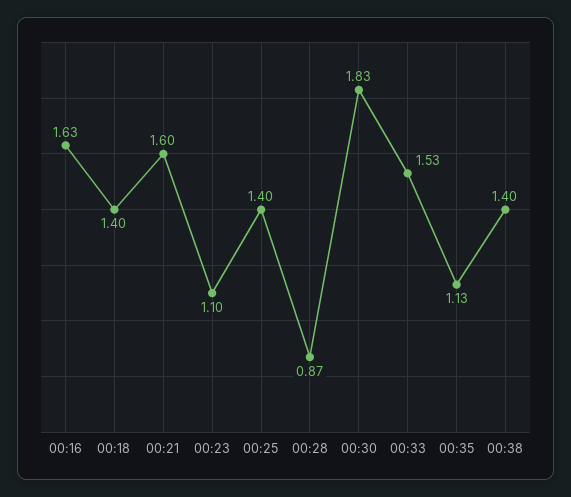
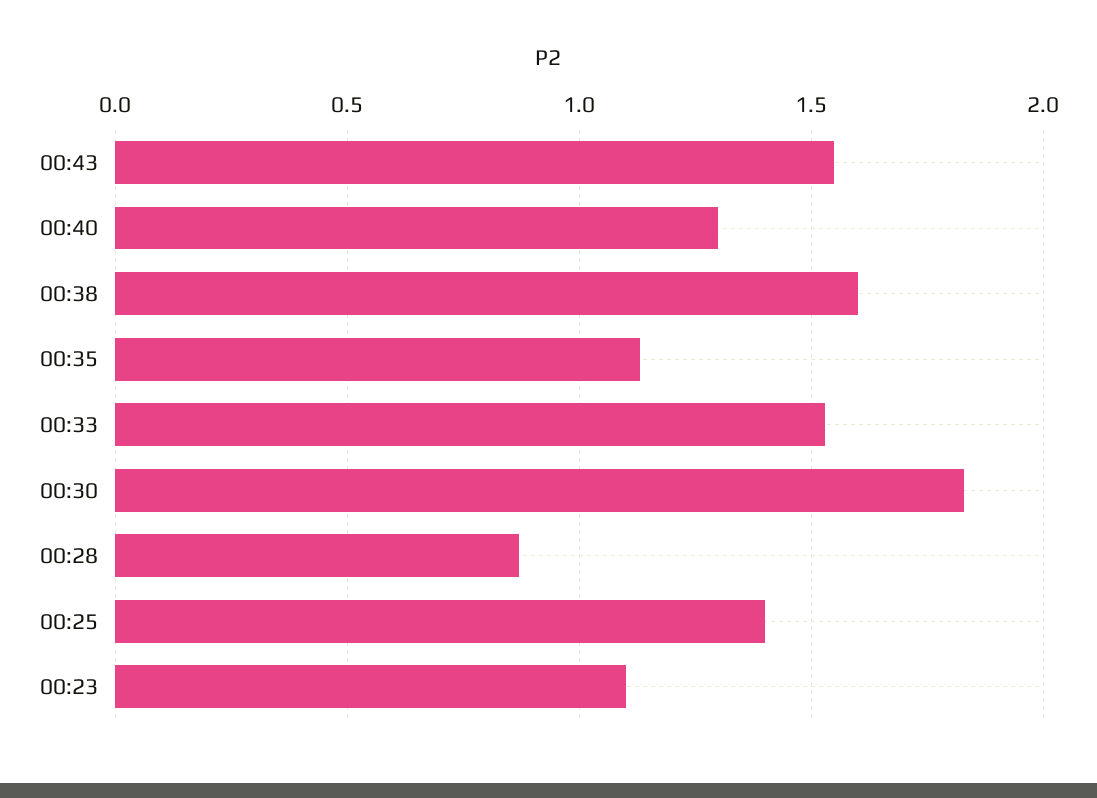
00:16: 1.63 -> none
00:18: 1.4 -> none
00:21: 1.6 -> none
00:38: 1.4 -> 1.6
00:43: none -> 1.55
00:40: none -> 1.3

